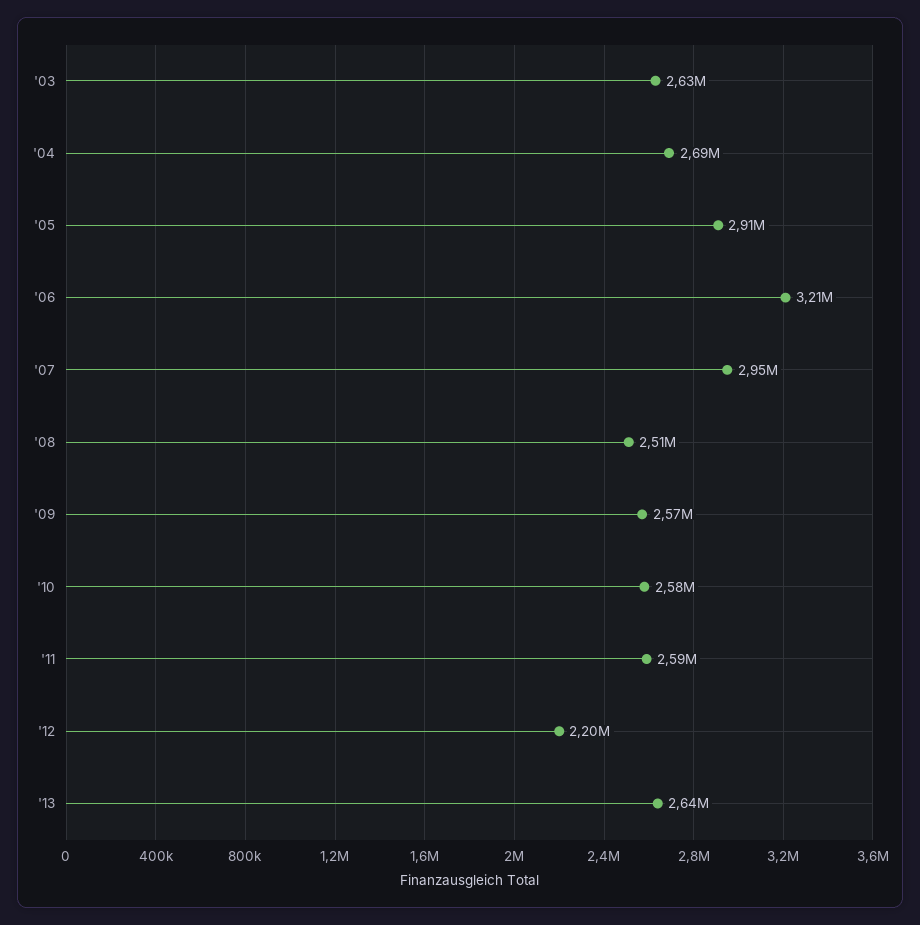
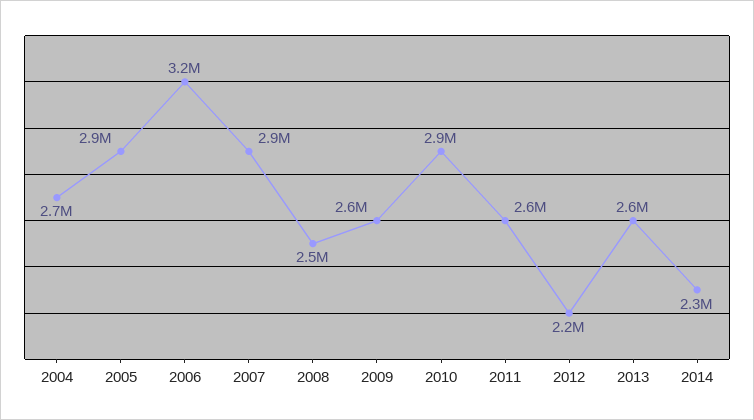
'03: 2630000 -> none
'10: 2580000 -> 2900000
2014: none -> 2300000

